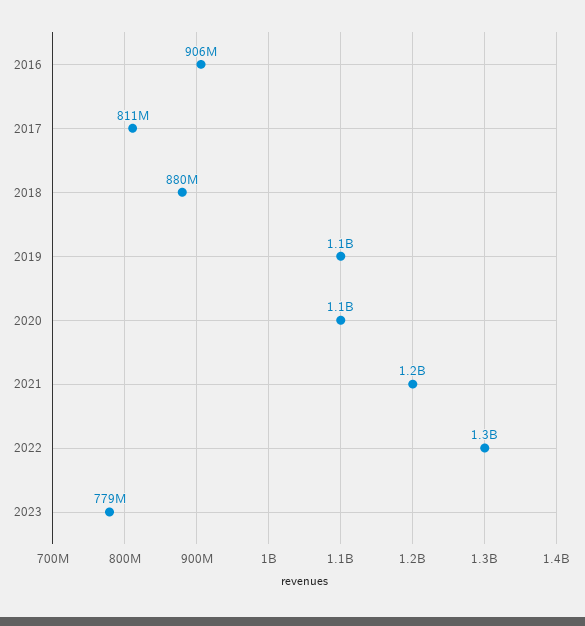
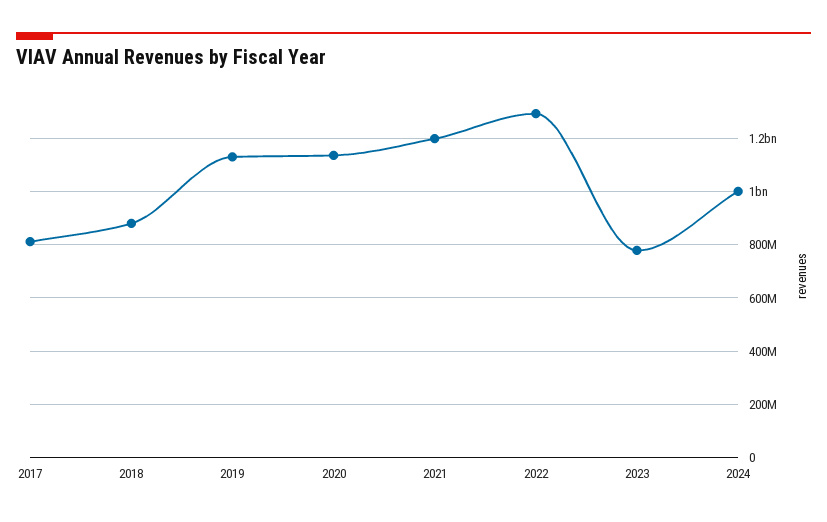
2016: 906000000 -> none
2024: none -> 1000000000

